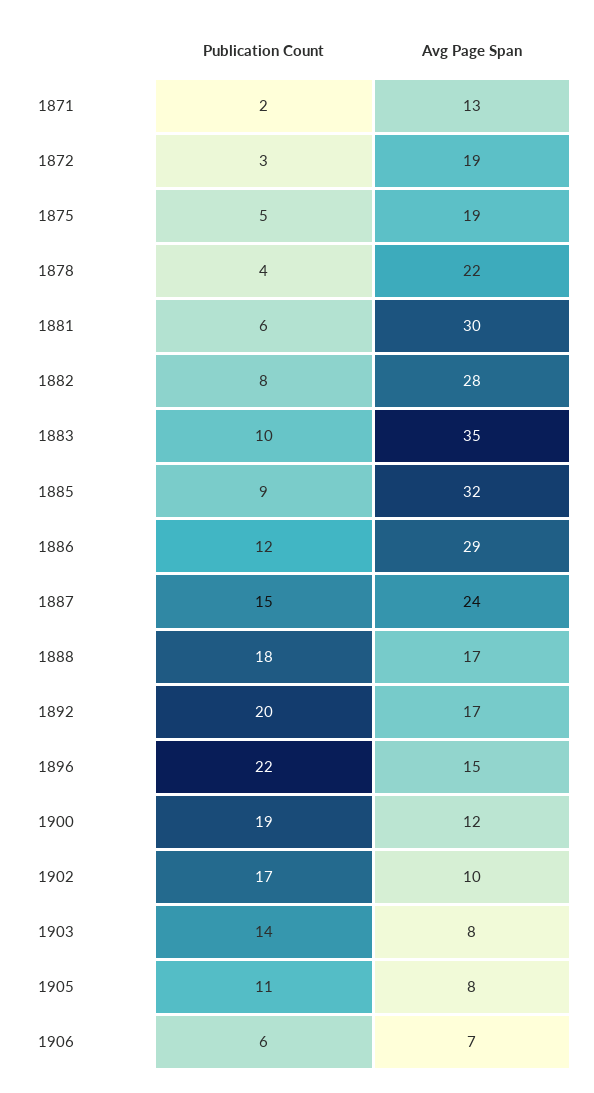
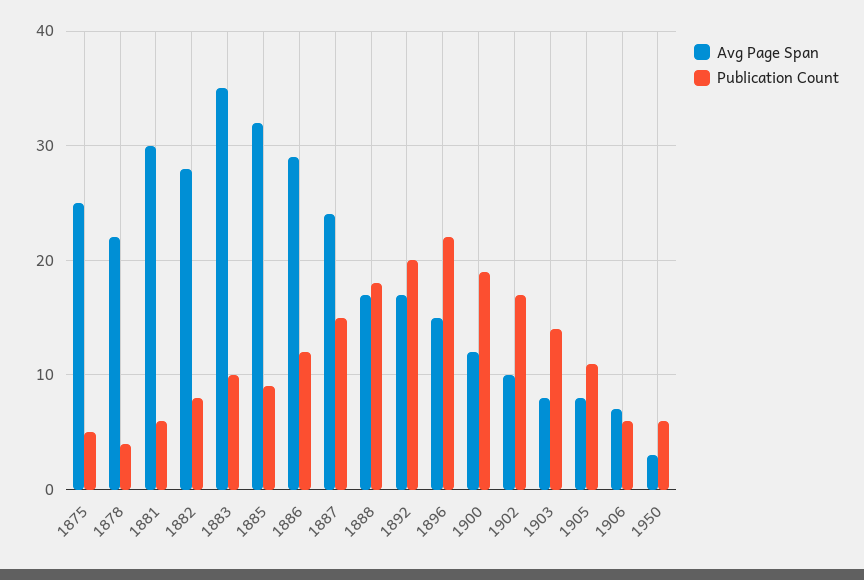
Publication Count, 1871: 2 -> none
Avg Page Span, 1871: 13 -> none
Publication Count, 1872: 3 -> none
Avg Page Span, 1872: 19 -> none
Avg Page Span, 1875: 19 -> 25
Avg Page Span, 1950: none -> 3
Publication Count, 1950: none -> 6

